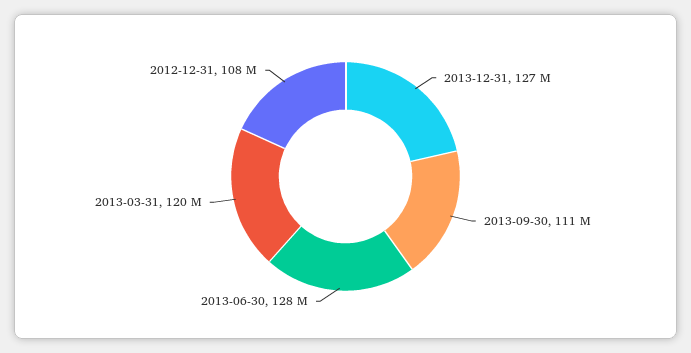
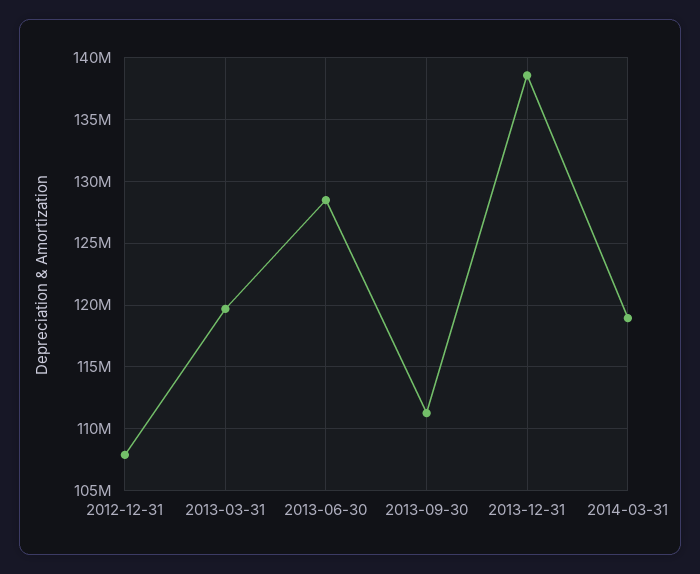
2013-12-31: 127000000 -> 138500000
2014-03-31: none -> 119000000

